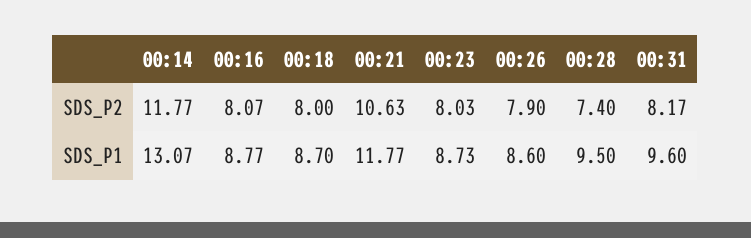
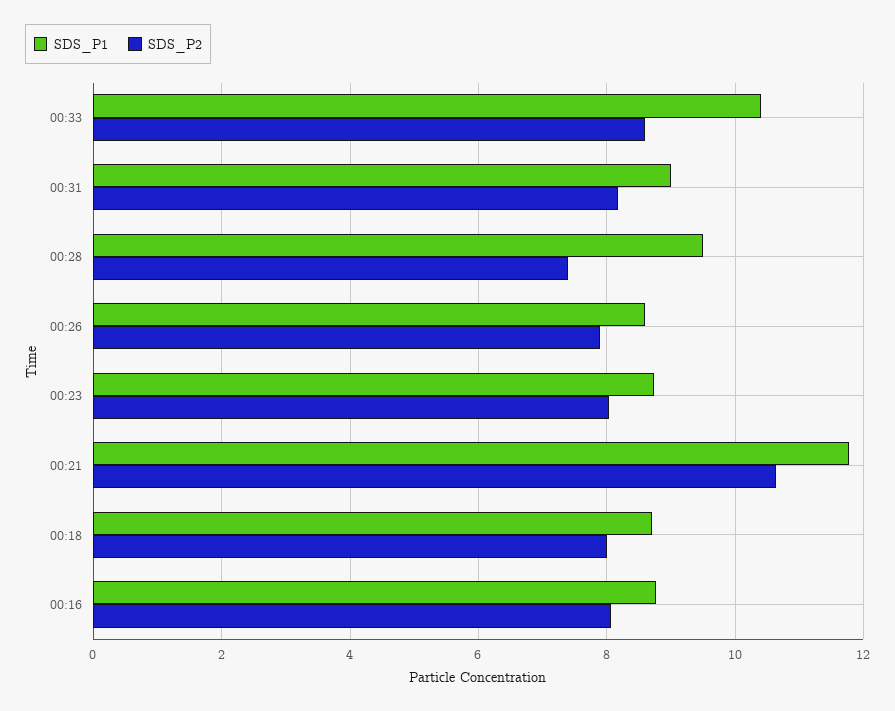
SDS_P2, 00:14: 11.77 -> none
SDS_P1, 00:14: 13.07 -> none
SDS_P1, 00:31: 9.6 -> 9
SDS_P1, 00:33: none -> 10.4
SDS_P2, 00:33: none -> 8.6

